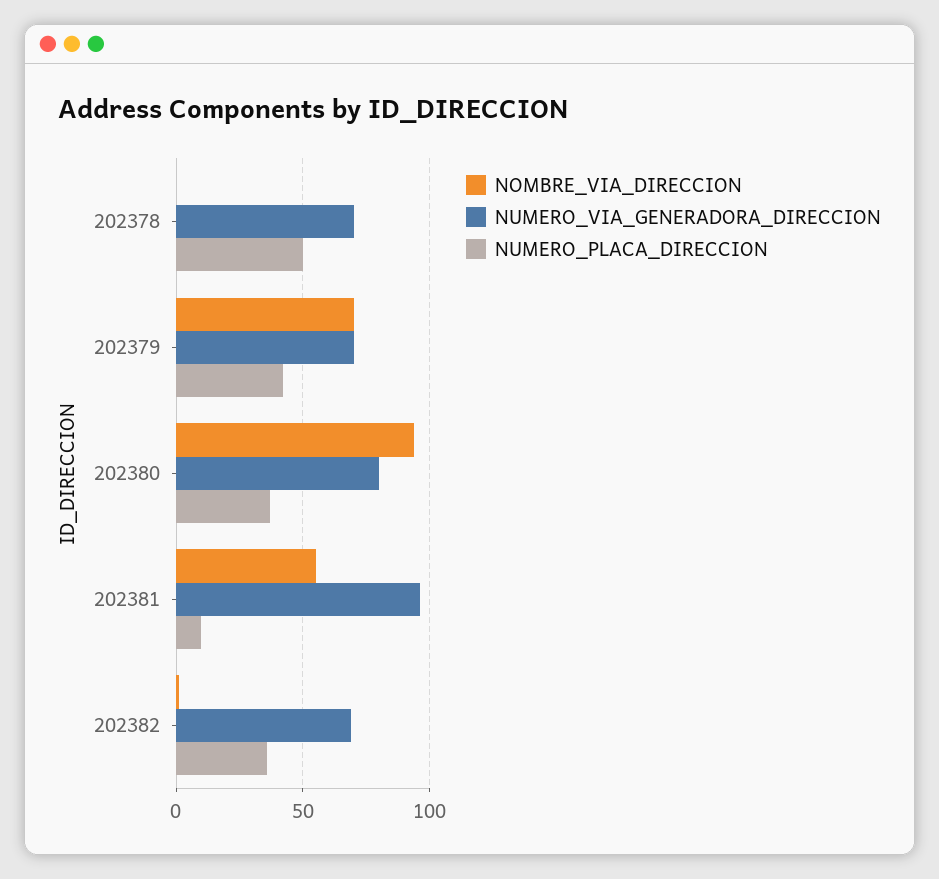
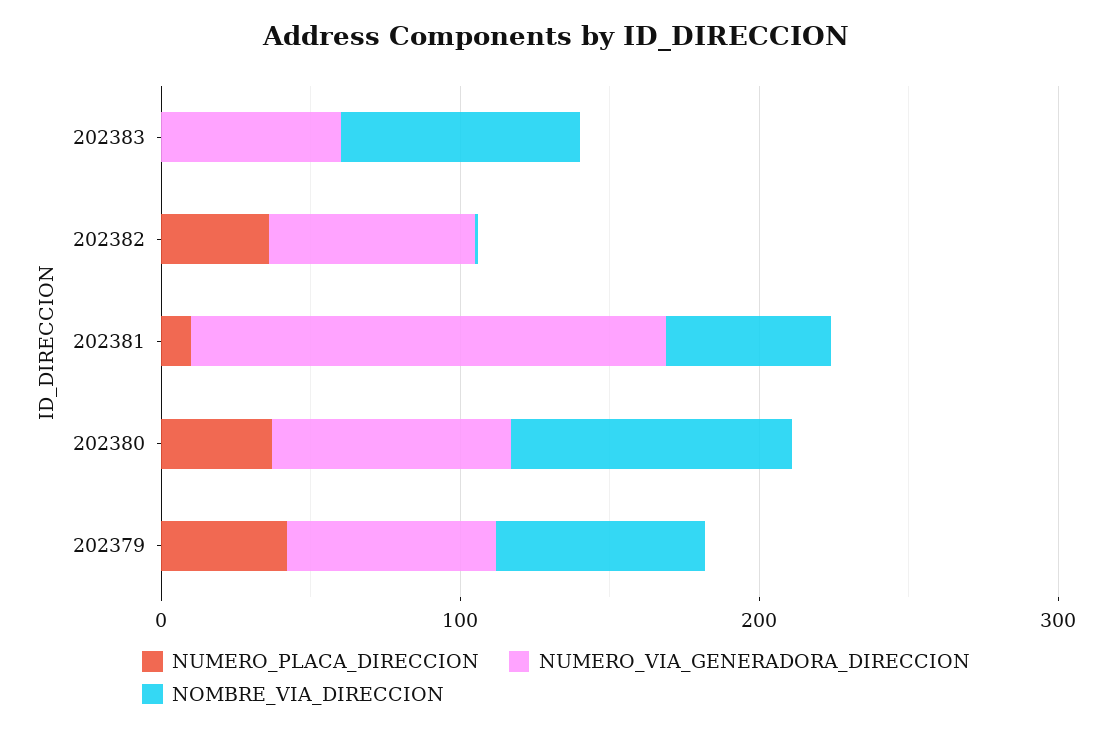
NOMBRE_VIA_DIRECCION, 202378: 0 -> none
NUMERO_VIA_GENERADORA_DIRECCION, 202378: 70 -> none
NUMERO_PLACA_DIRECCION, 202378: 50 -> none
NUMERO_VIA_GENERADORA_DIRECCION, 202381: 95 -> 160
NUMERO_PLACA_DIRECCION, 202383: none -> 0
NUMERO_VIA_GENERADORA_DIRECCION, 202383: none -> 60
NOMBRE_VIA_DIRECCION, 202383: none -> 80

